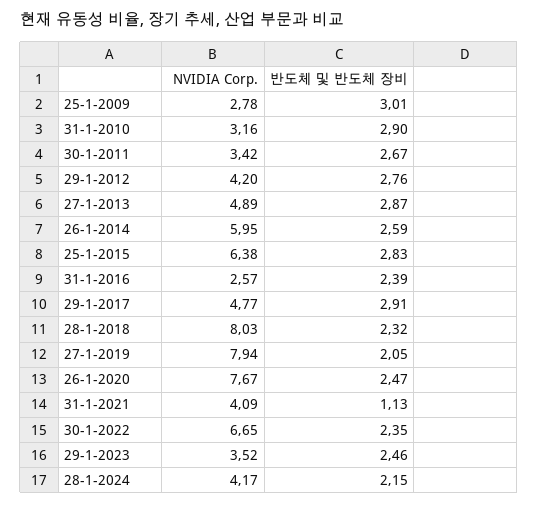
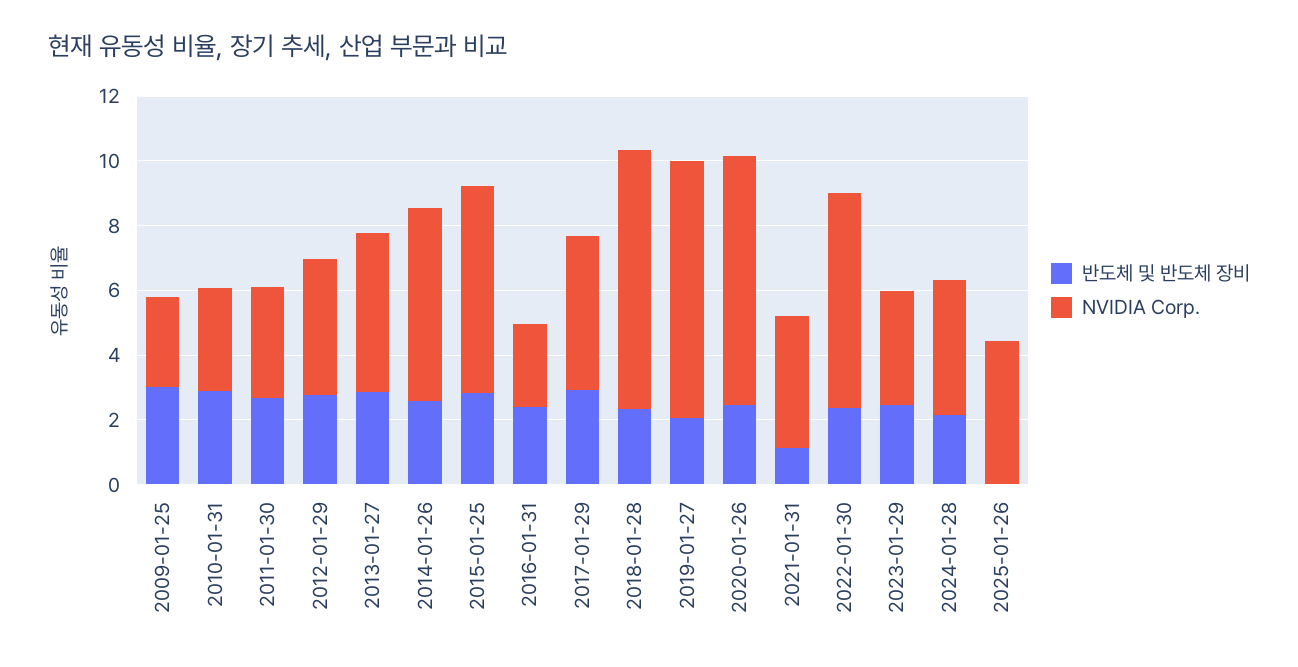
반도체 및 반도체 장비, 2025-01-26: none -> 0
NVIDIA Corp., 2025-01-26: none -> 4.5

